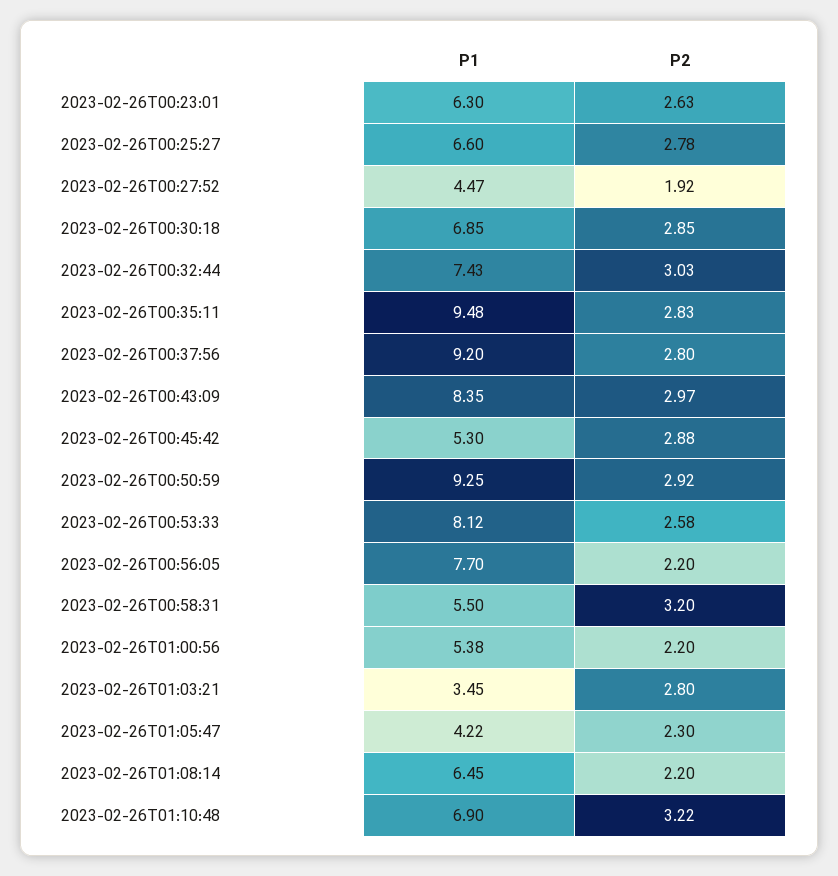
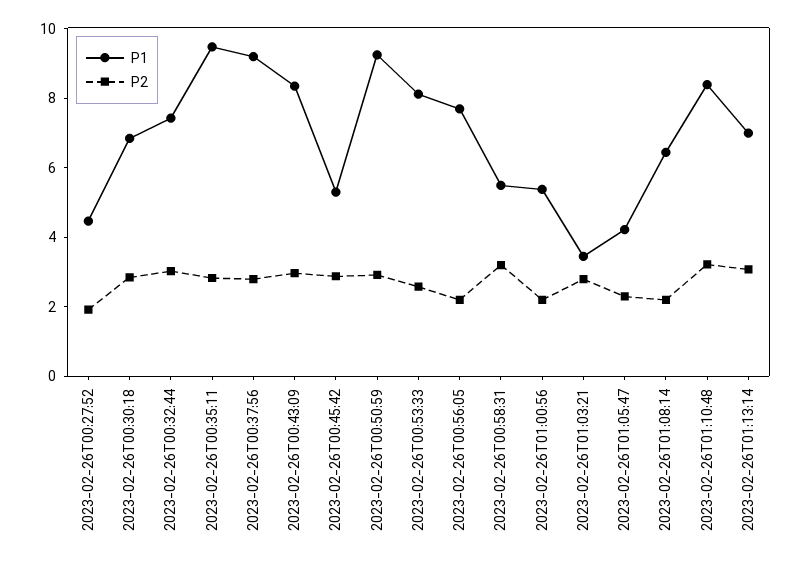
P1, 2023-02-26T00:23:01: 6.3 -> none
P2, 2023-02-26T00:23:01: 2.63 -> none
P1, 2023-02-26T00:25:27: 6.6 -> none
P2, 2023-02-26T00:25:27: 2.78 -> none
P1, 2023-02-26T01:10:48: 6.9 -> 8.5
P1, 2023-02-26T01:13:14: none -> 7
P2, 2023-02-26T01:13:14: none -> 3

